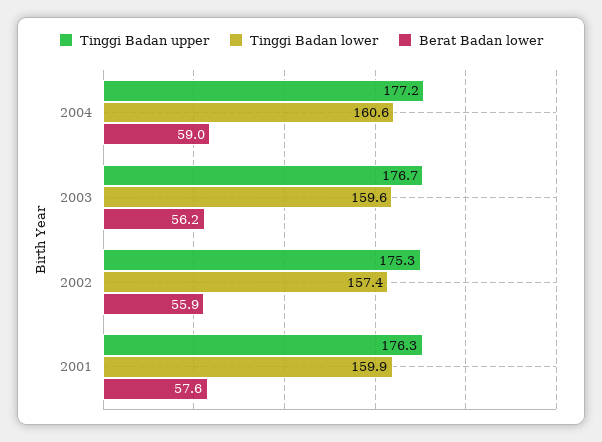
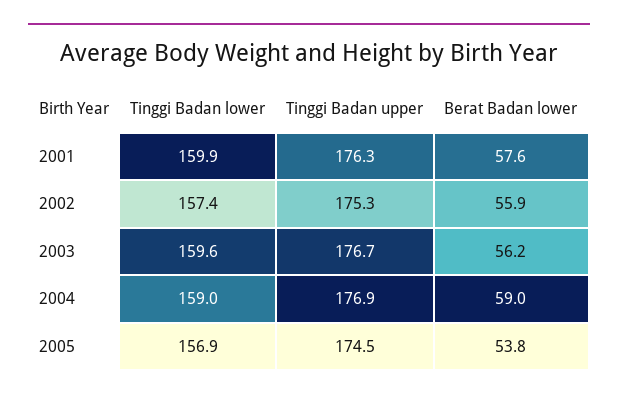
Tinggi Badan upper, 2004: 177.2 -> 176.9
Tinggi Badan lower, 2004: 160.6 -> 159
Tinggi Badan lower, 2005: none -> 156.9
Tinggi Badan upper, 2005: none -> 174.5
Berat Badan lower, 2005: none -> 53.8

